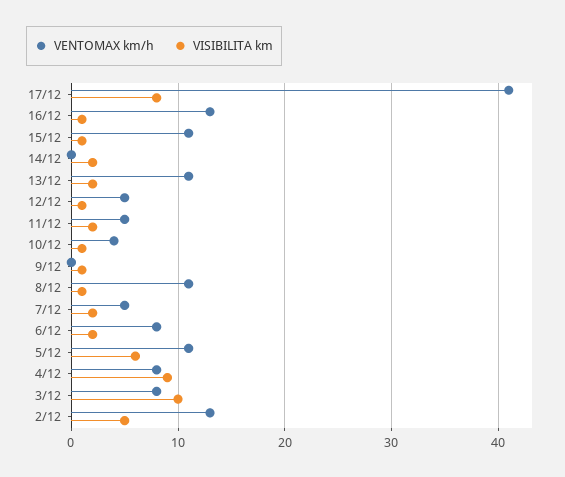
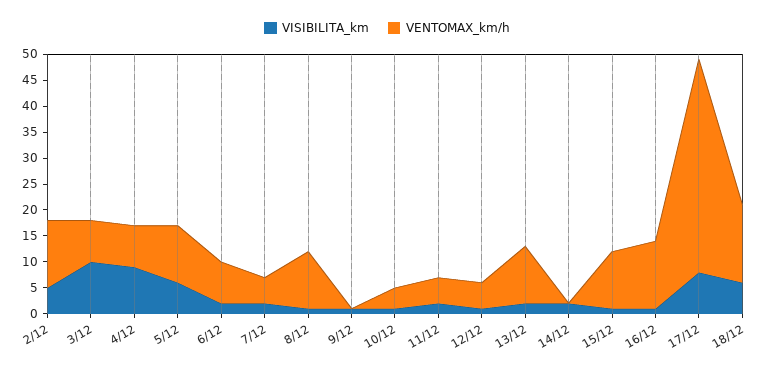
VISIBILITA km, 18/12: none -> 5
VENTOMAX km/h, 18/12: none -> 15

